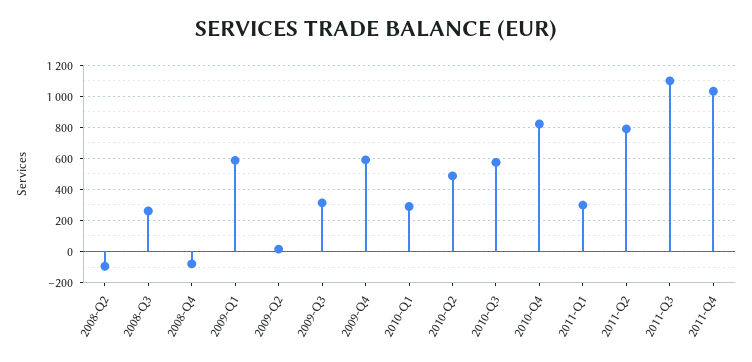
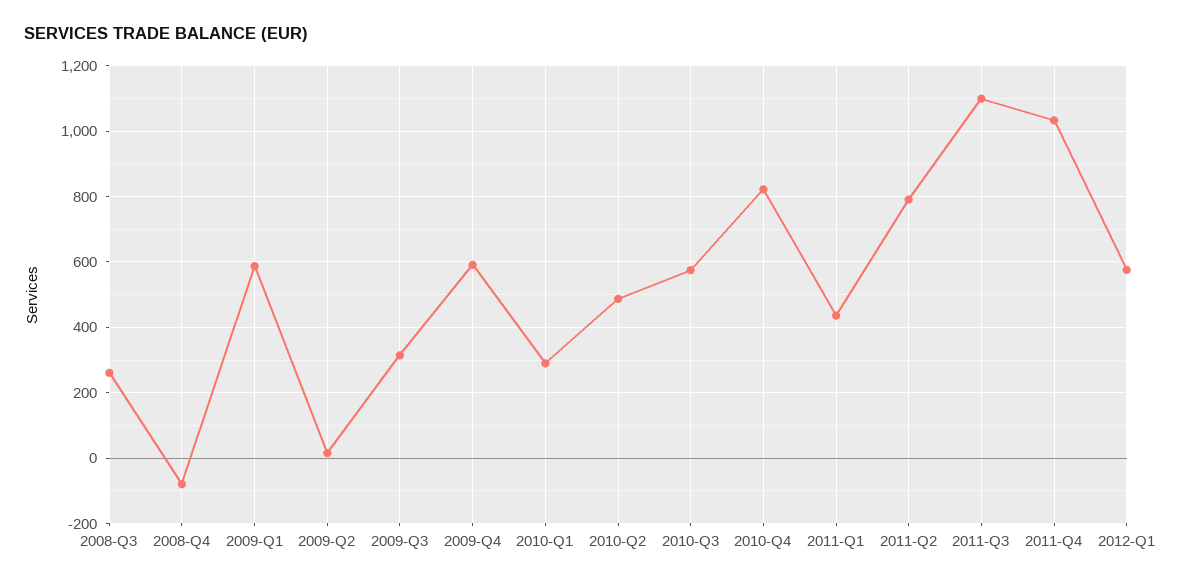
2008-Q2: -100 -> none
2011-Q1: 300 -> 440
2012-Q1: none -> 580

